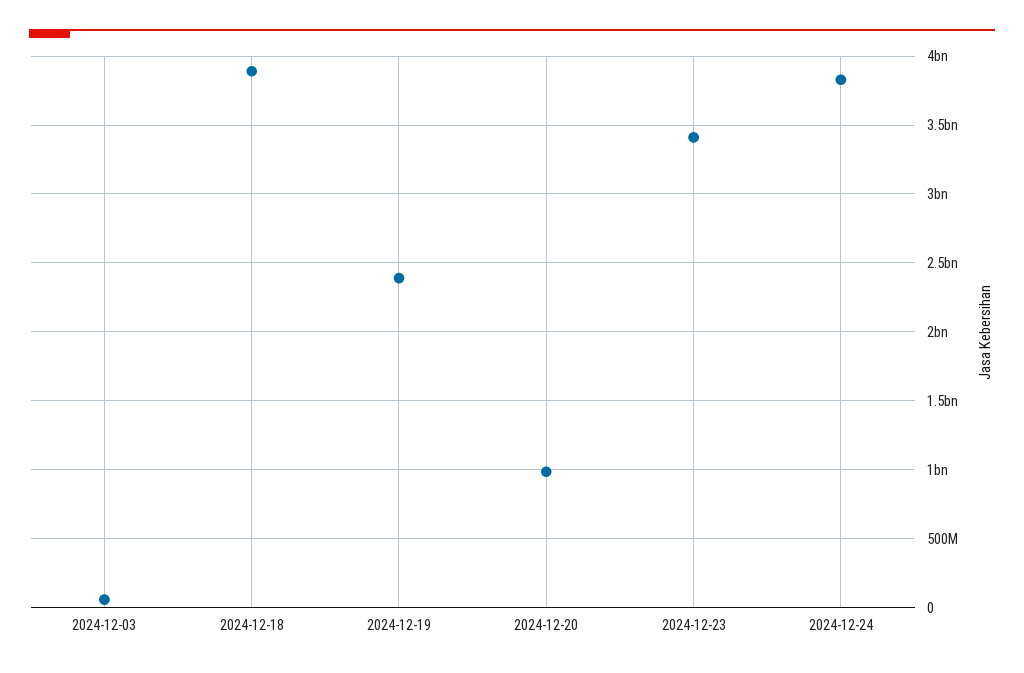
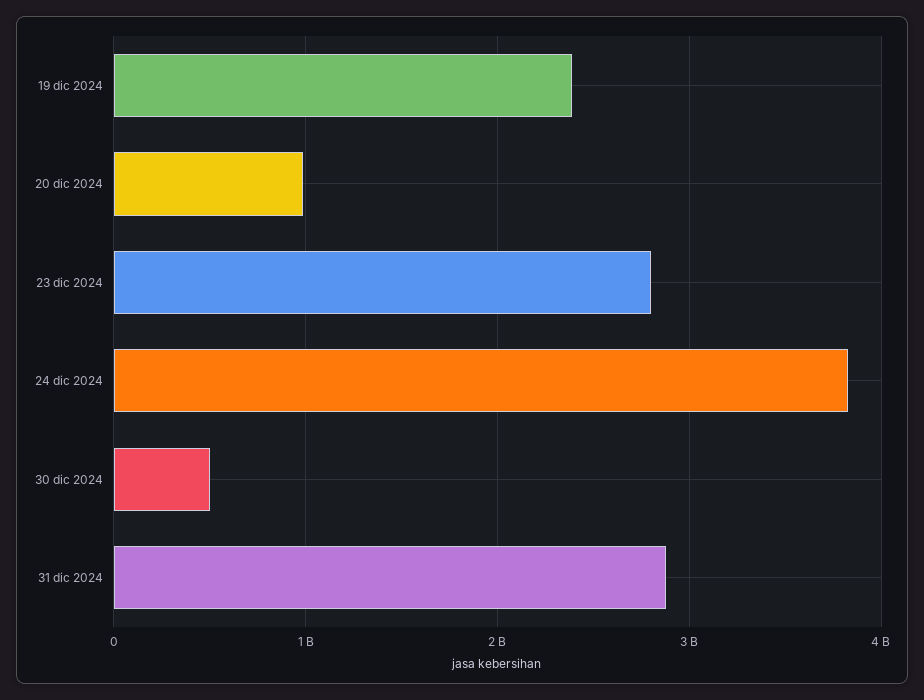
2024-12-03: 50000000 -> none
2024-12-18: 3900000000 -> none
2024-12-23: 3400000000 -> 2800000000
30 dic 2024: none -> 500000000
31 dic 2024: none -> 2900000000

